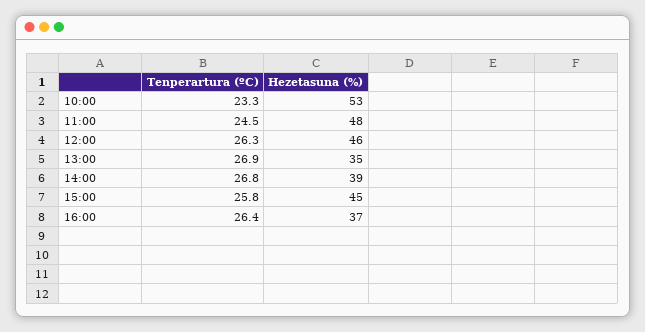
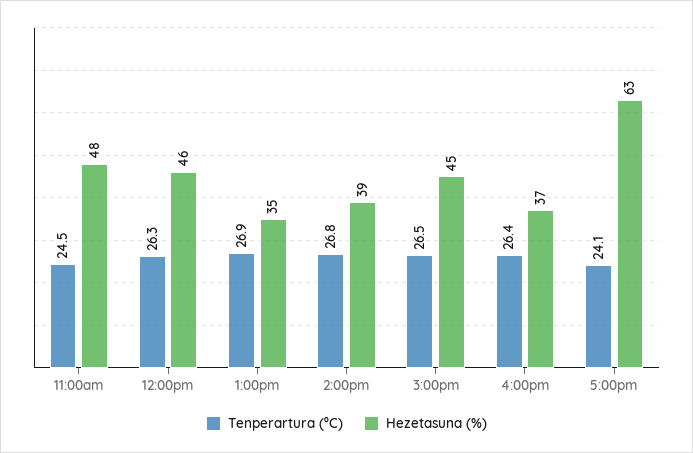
Tenperartura (ºC), 10:00: 23.3 -> none
Hezetasuna (%), 10:00: 53 -> none
Tenperartura (ºC), 15:00: 25.8 -> 26.5
Tenperartura (ºC), 5:00pm: none -> 24.1
Hezetasuna (%), 5:00pm: none -> 63

